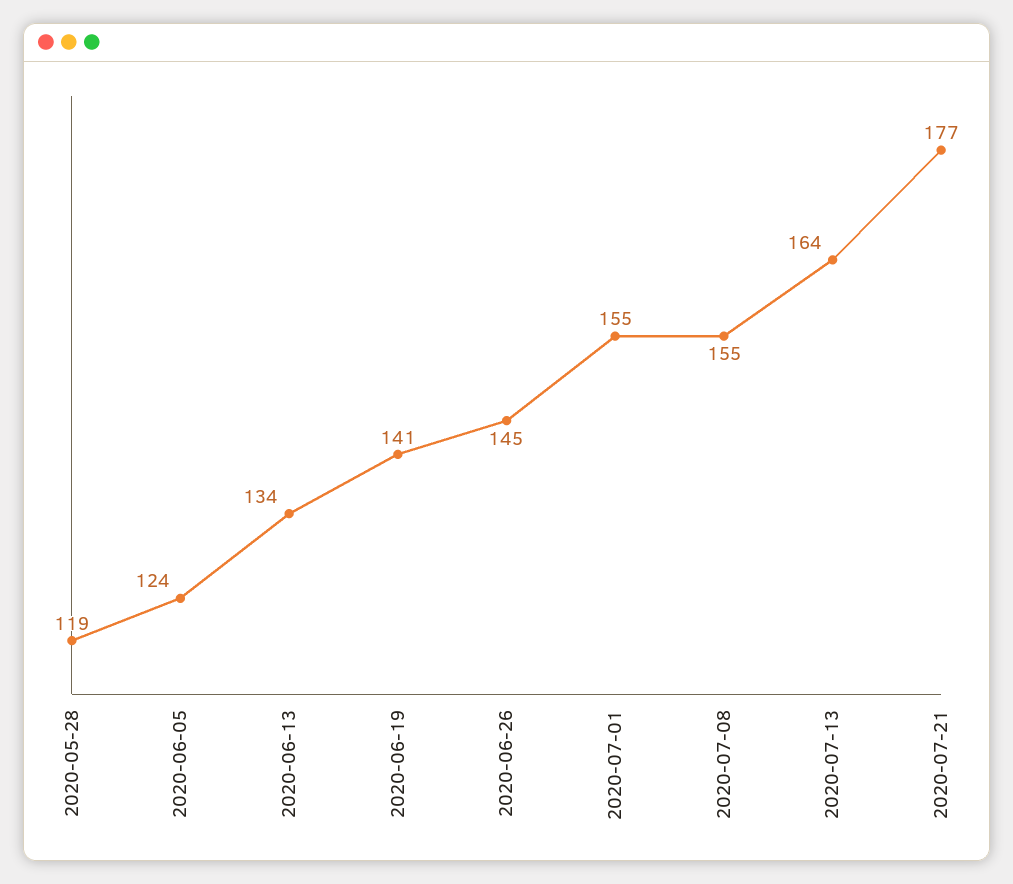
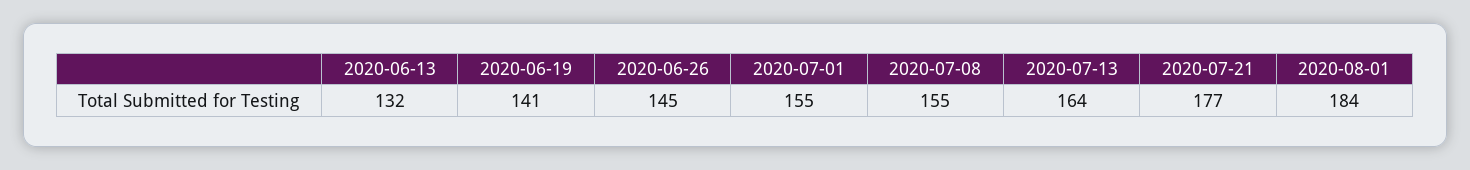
2020-05-28: 119 -> none
2020-06-05: 124 -> none
2020-06-13: 134 -> 132
2020-08-01: none -> 184

